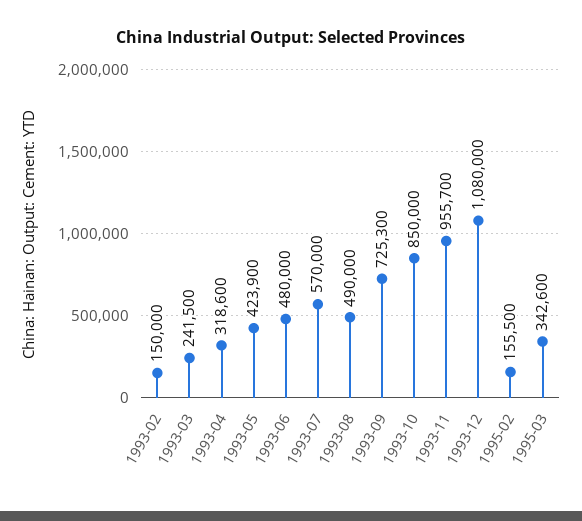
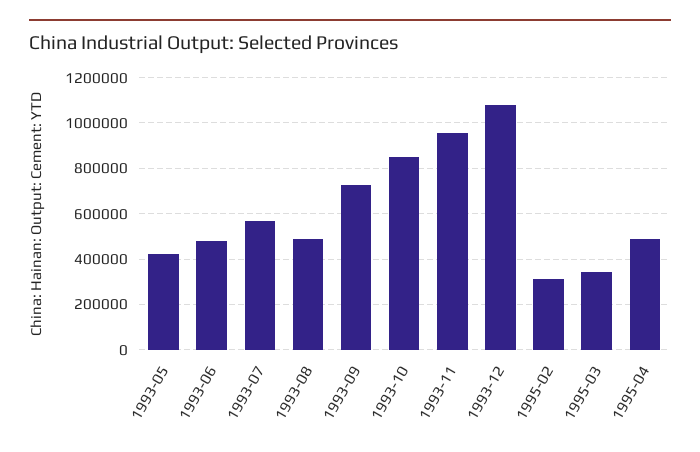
1993-02: 150000 -> none
1993-03: 241500 -> none
1993-04: 318600 -> none
1995-02: 155500 -> 300000
1995-04: none -> 500000

